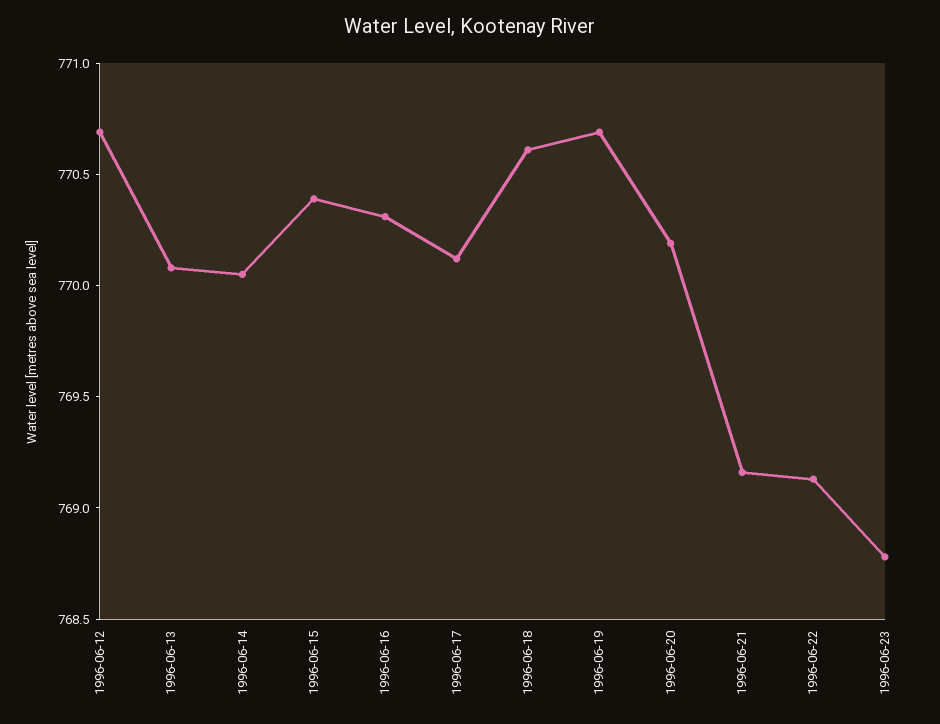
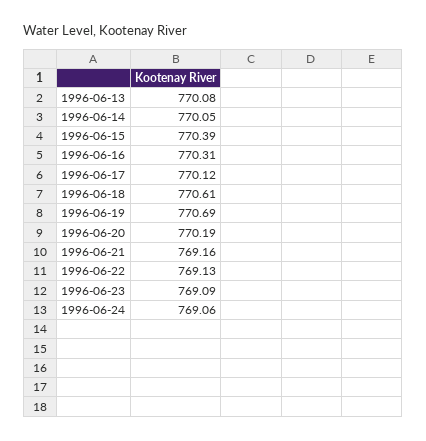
1996-06-12: 770.7 -> none
1996-06-23: 768.8 -> 769.09
1996-06-24: none -> 769.06

